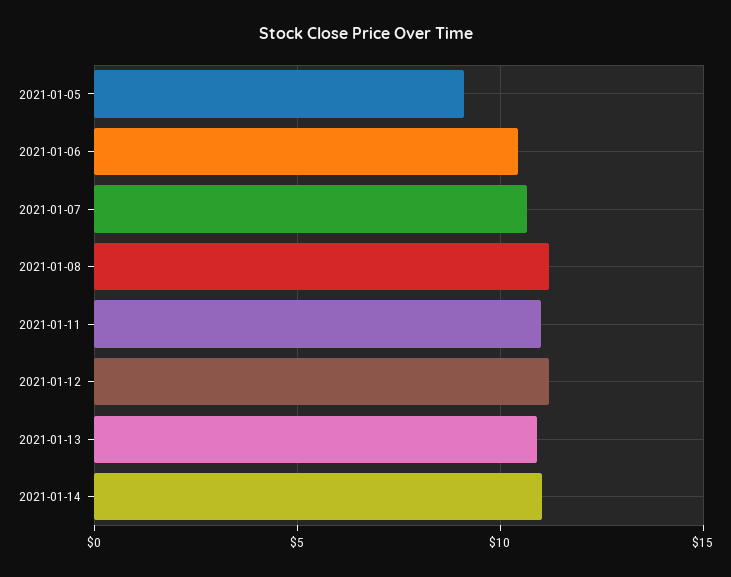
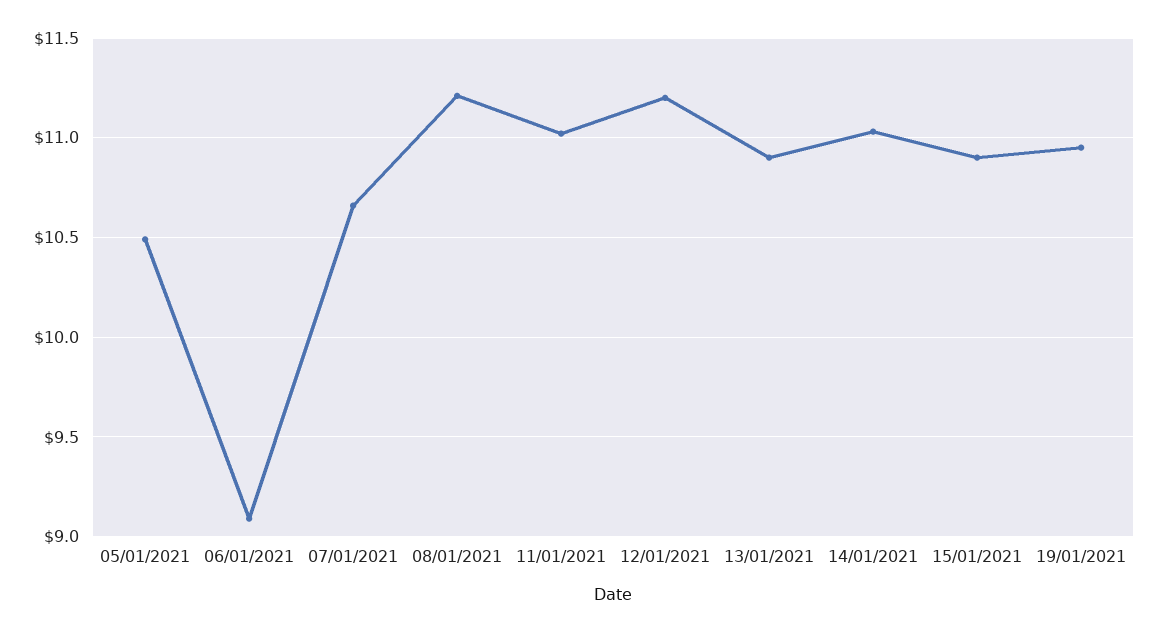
2021-01-05: 9 -> 10.5
2021-01-06: 10.5 -> 9.1
15/01/2021: none -> 10.9
19/01/2021: none -> 10.95

